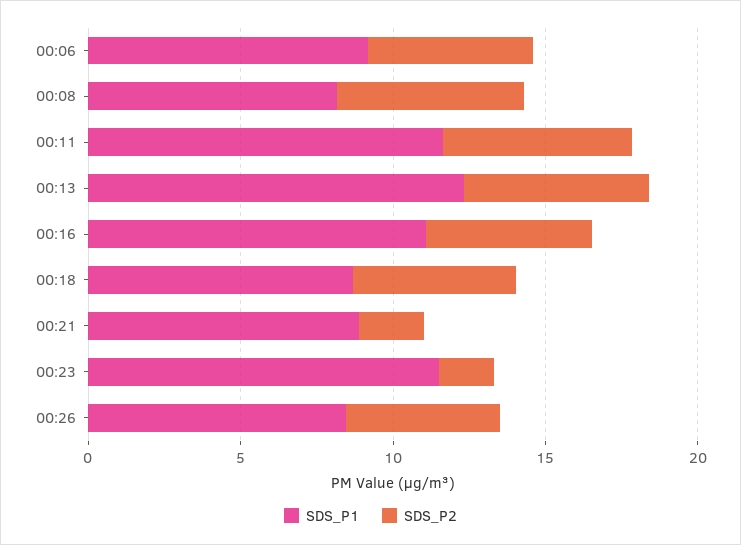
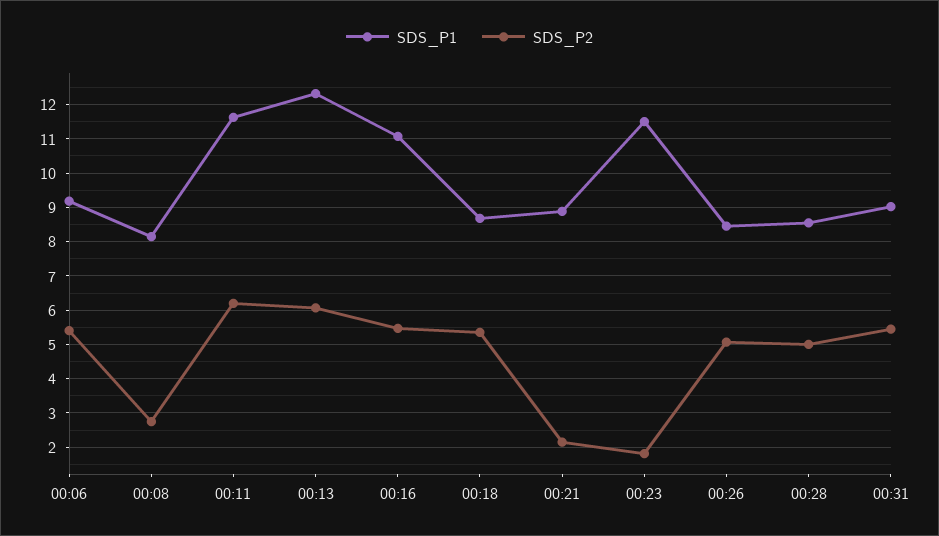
SDS_P2, 00:08: 6 -> 2.8
SDS_P1, 00:28: none -> 8.6
SDS_P2, 00:28: none -> 5
SDS_P1, 00:31: none -> 9
SDS_P2, 00:31: none -> 5.4

